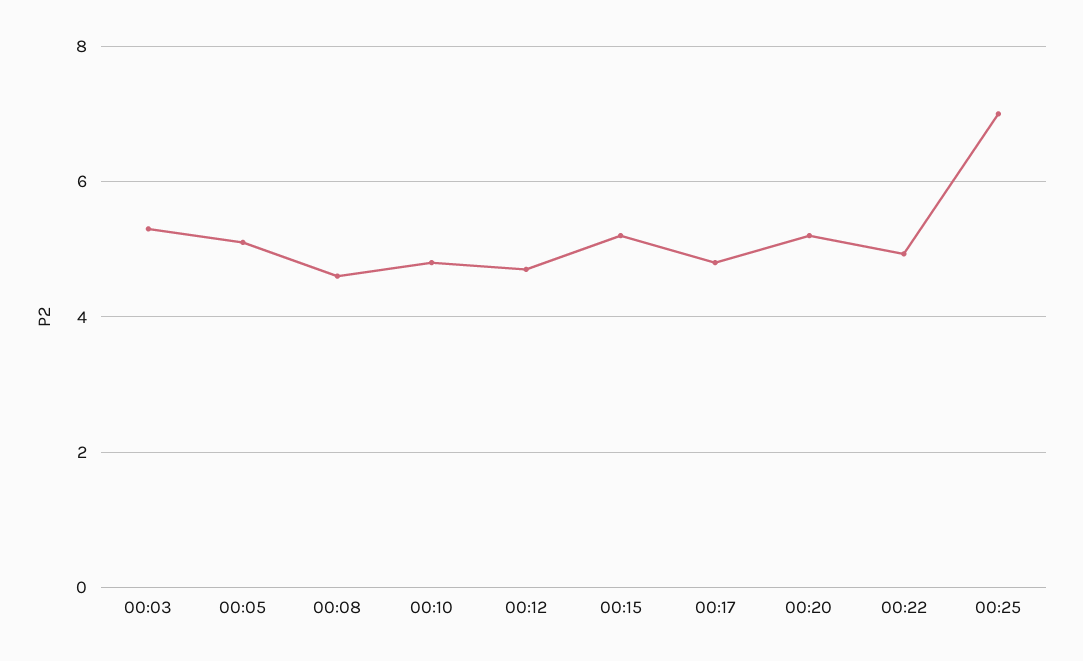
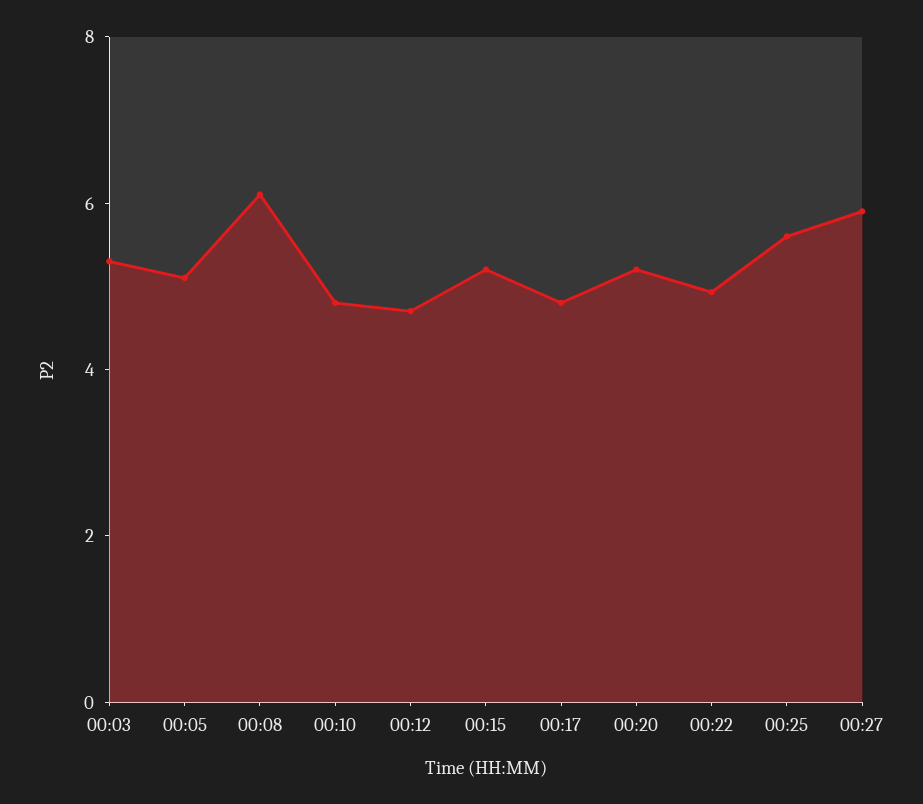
00:08: 4.6 -> 6
00:25: 7 -> 5.5
00:27: none -> 6

